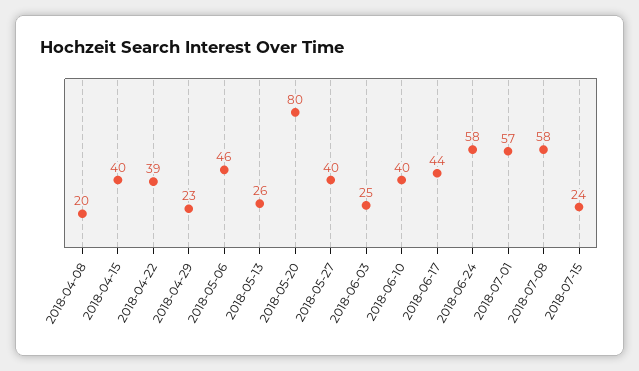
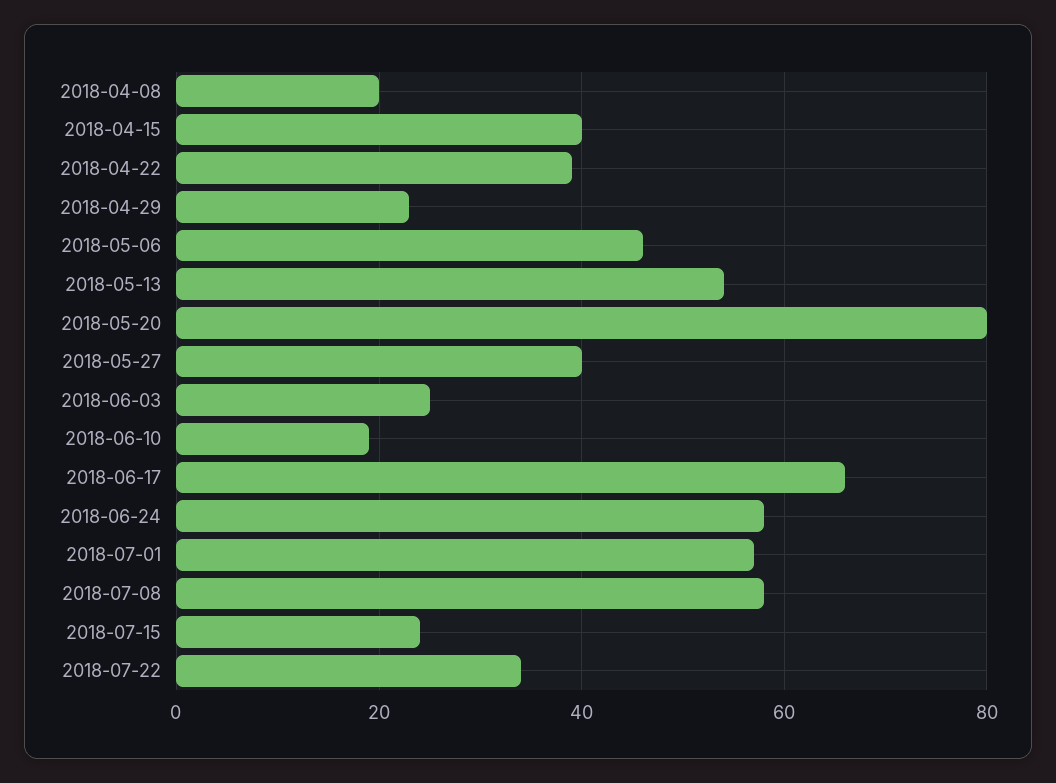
2018-05-13: 26 -> 55
2018-06-10: 40 -> 20
2018-06-17: 44 -> 65
2018-07-22: none -> 35

